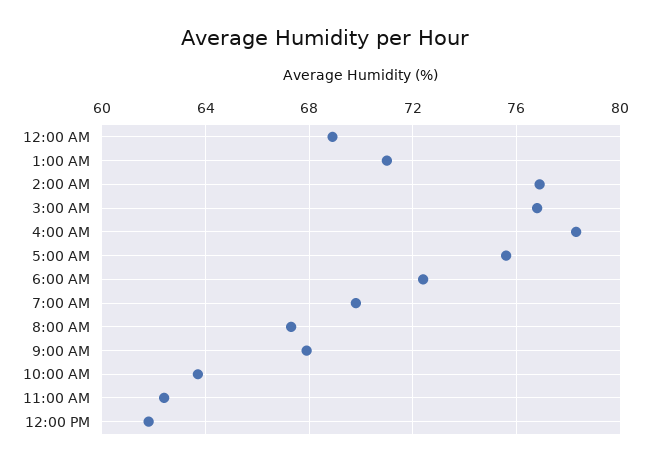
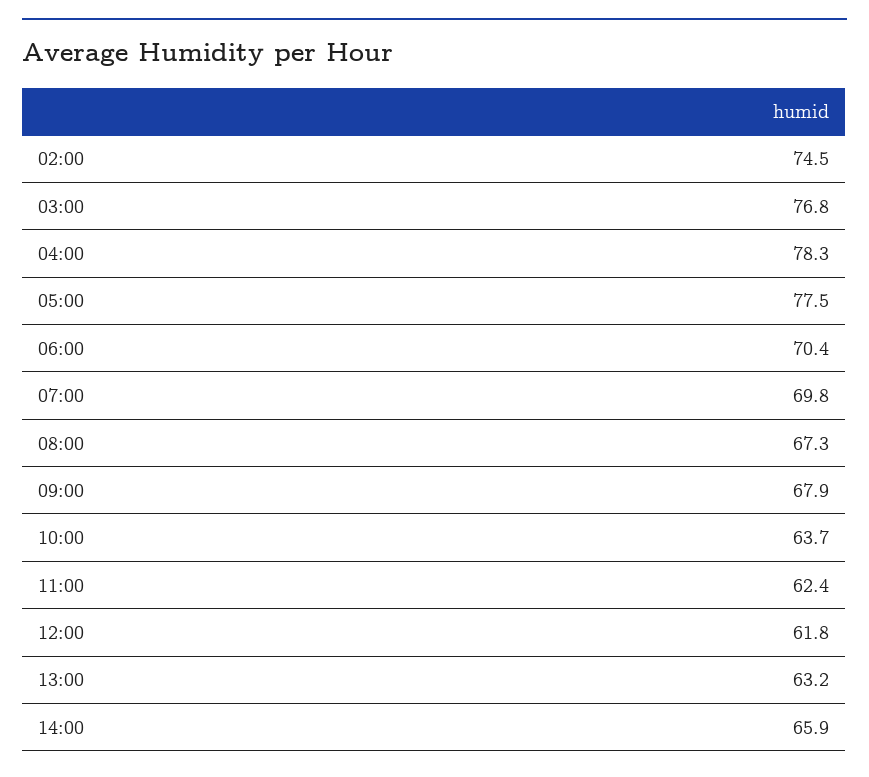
12:00 AM: 69 -> none
1:00 AM: 71 -> none
2:00 AM: 77 -> 74.5
5:00 AM: 75.5 -> 77.5
6:00 AM: 72.5 -> 70.4
13:00: none -> 63.2
14:00: none -> 65.9

